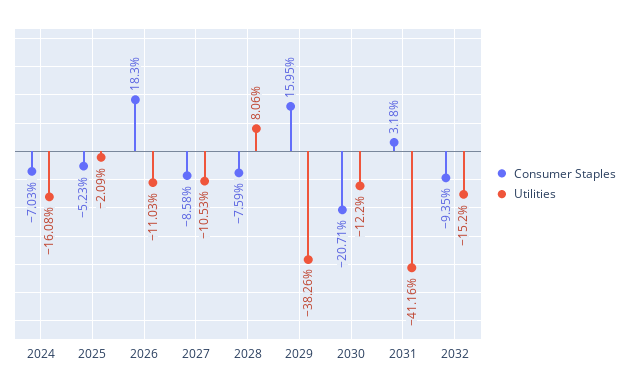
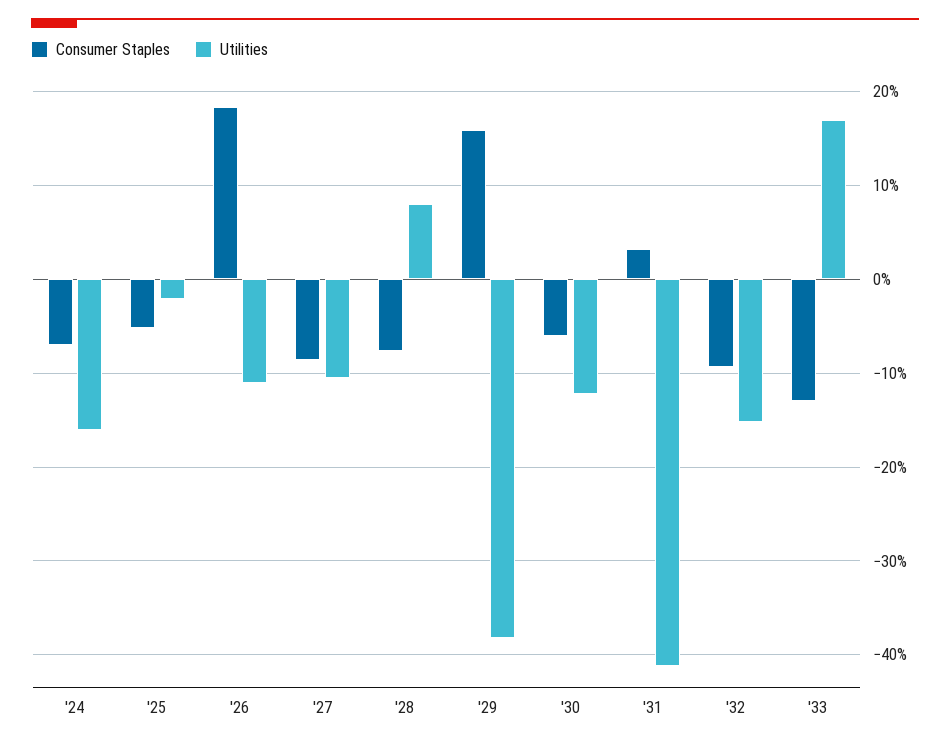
Consumer Staples, 2030: -20.71 -> -6
Consumer Staples, '33: none -> -13
Utilities, '33: none -> 17

